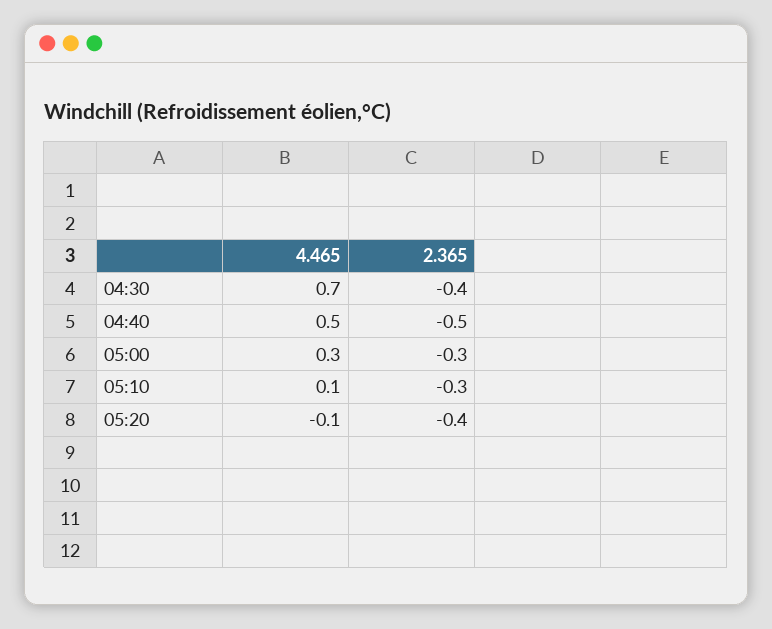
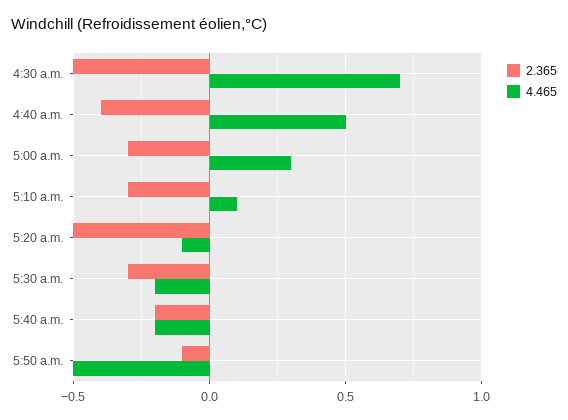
2.365, 04:30: -0.4 -> -0.5
2.365, 04:40: -0.5 -> -0.4
2.365, 05:20: -0.4 -> -0.5
2.365, 5:30 a.m.: none -> -0.3
4.465, 5:30 a.m.: none -> -0.2
2.365, 5:40 a.m.: none -> -0.2
4.465, 5:40 a.m.: none -> -0.2
2.365, 5:50 a.m.: none -> -0.1
4.465, 5:50 a.m.: none -> -0.5

